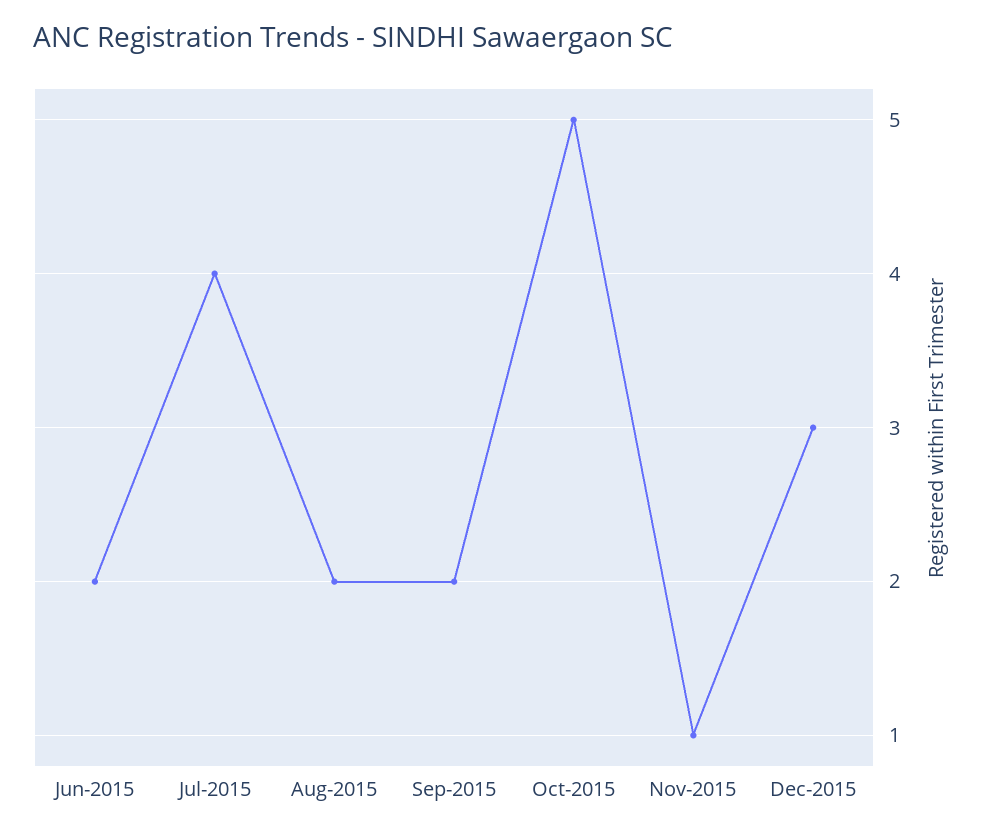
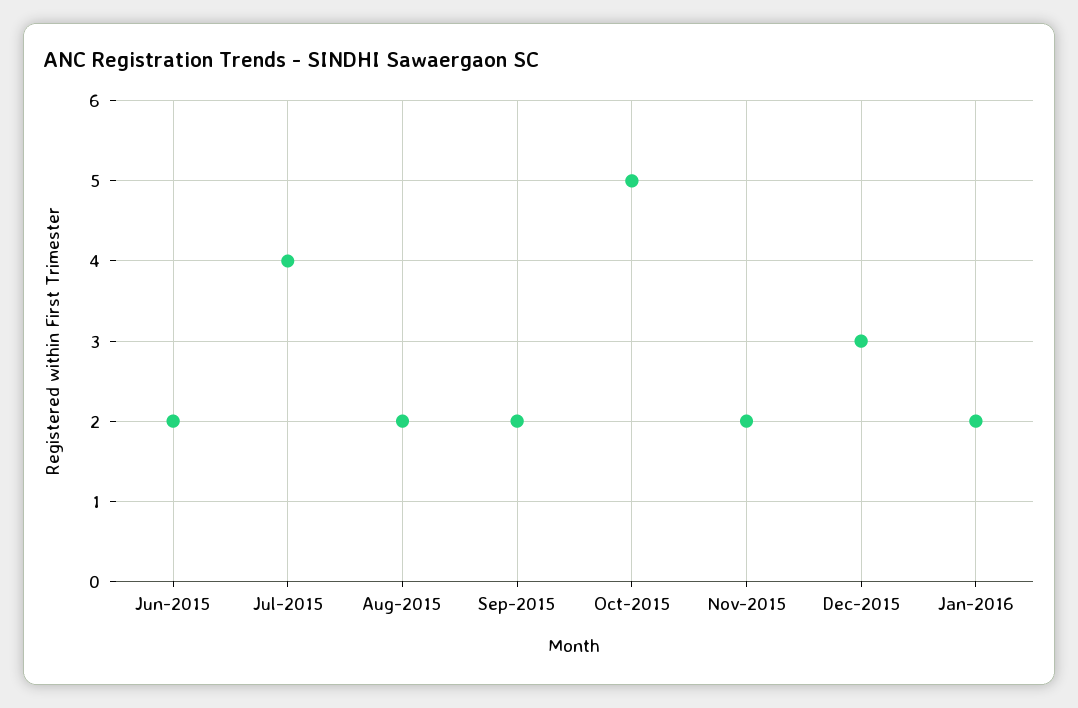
Nov-2015: 1 -> 2
Jan-2016: none -> 2

